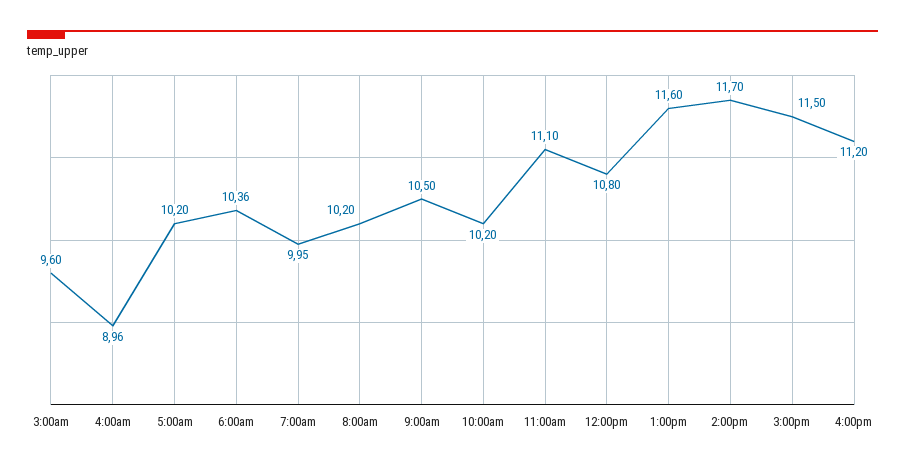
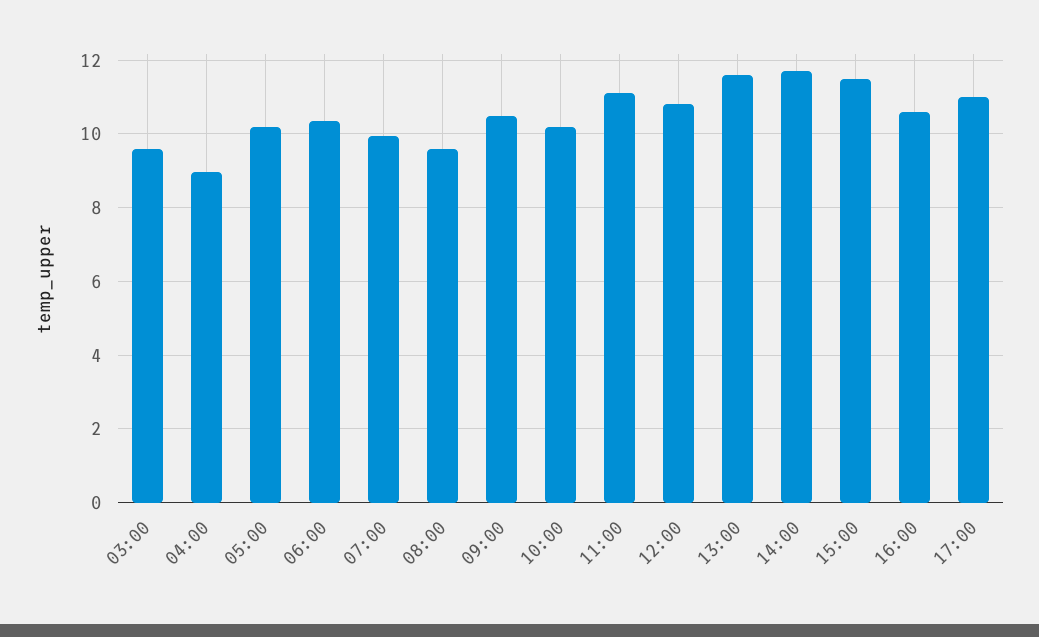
8:00am: 10.2 -> 9.6
4:00pm: 11.2 -> 10.6
17:00: none -> 11

